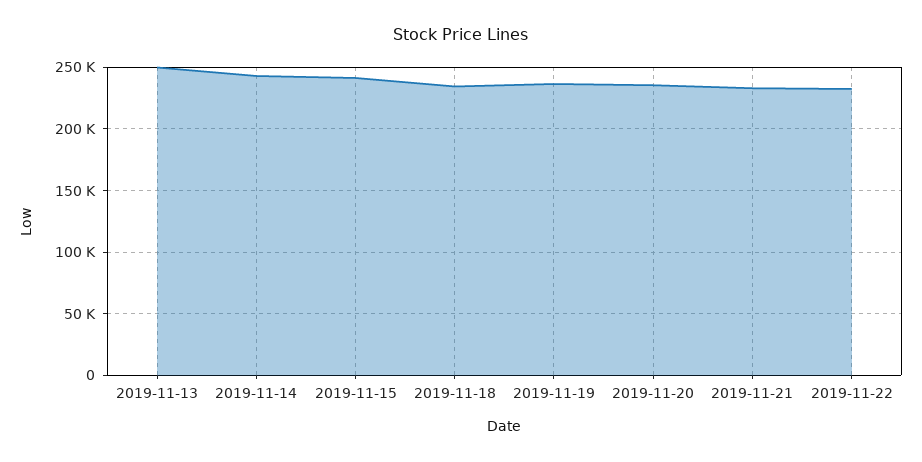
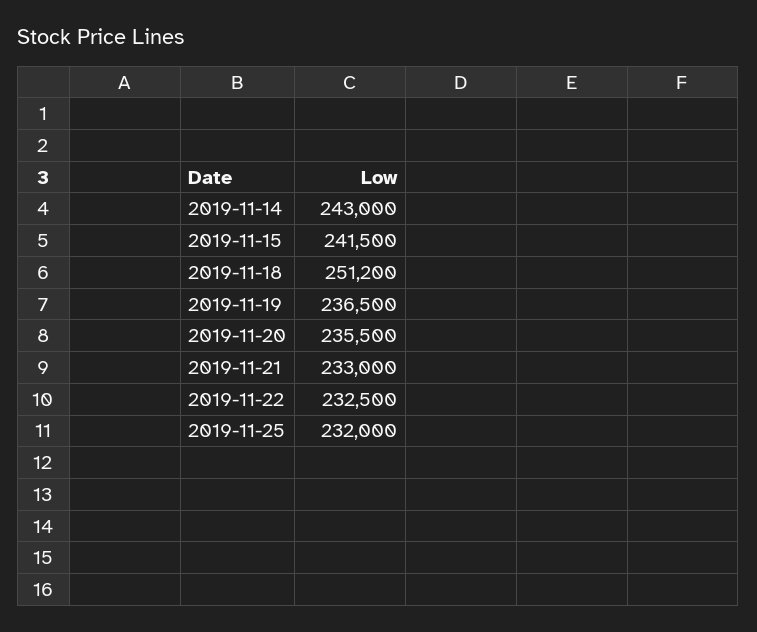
2019-11-13: 250000 -> none
2019-11-18: 235000 -> 251200
2019-11-25: none -> 232000

